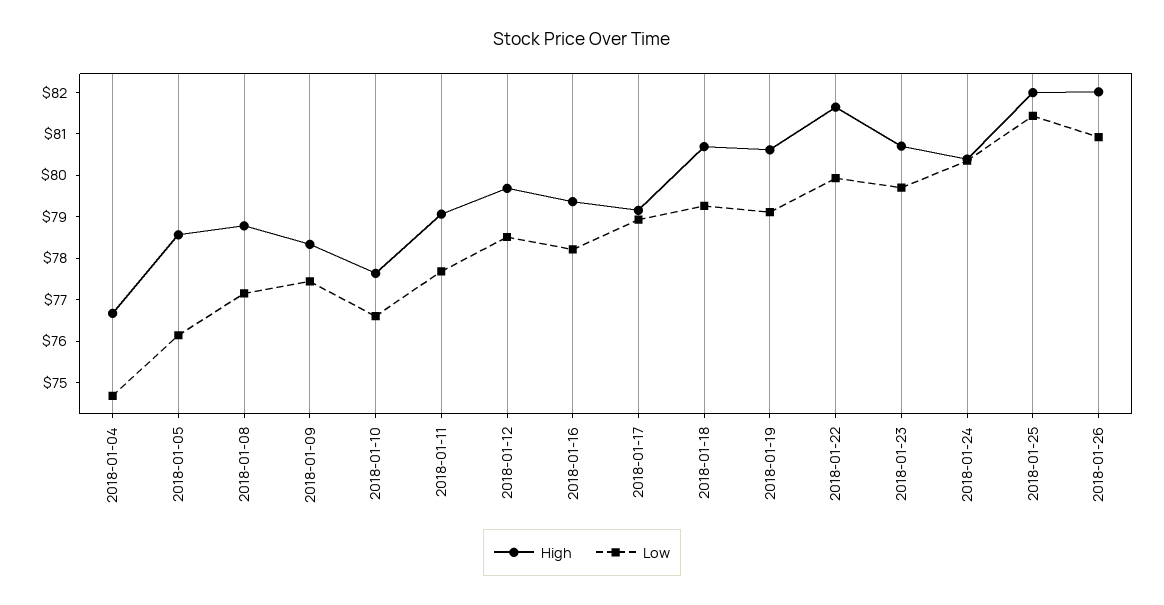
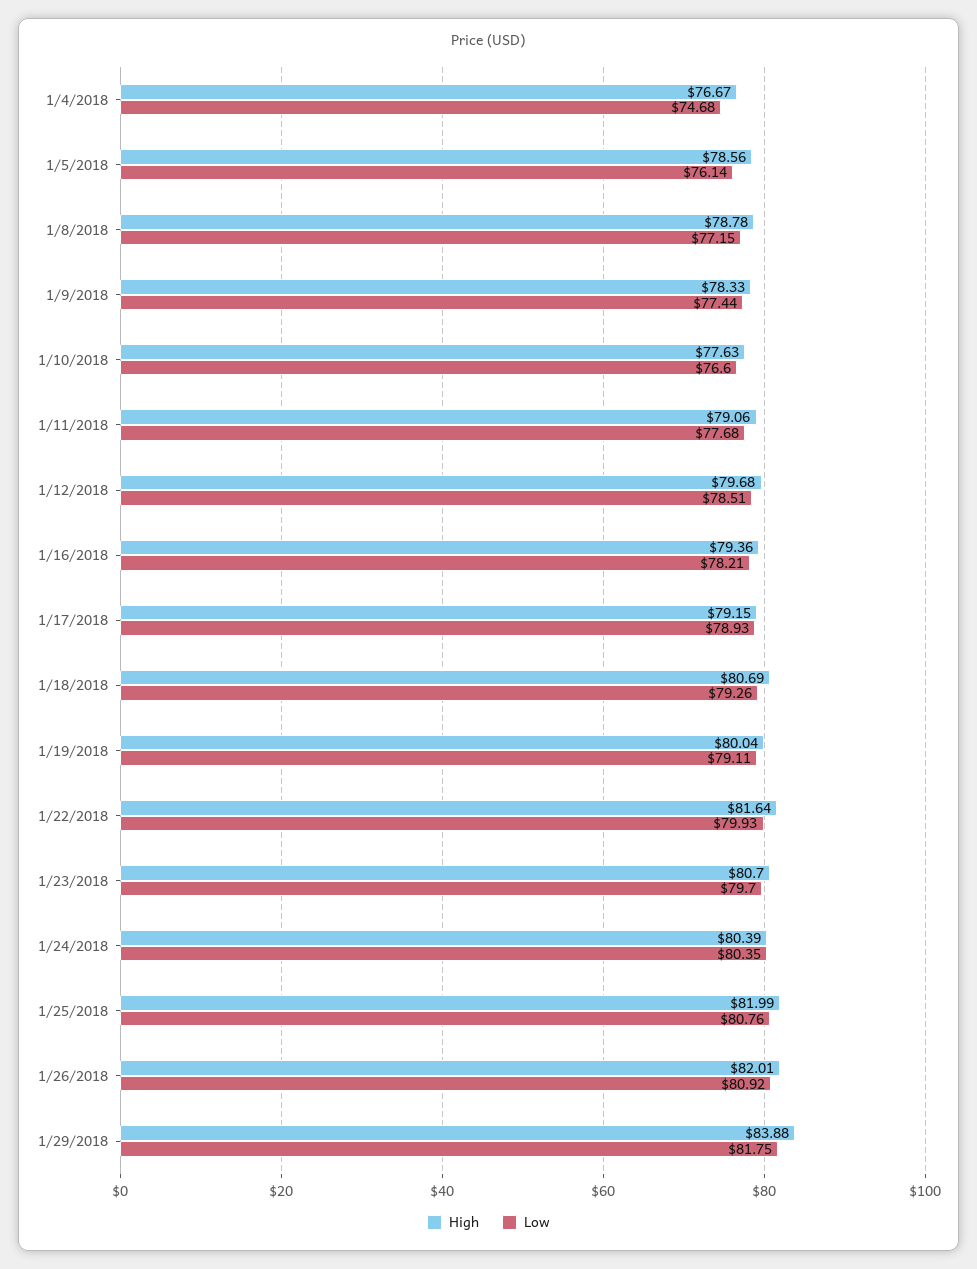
High, 2018-01-19: 80.6 -> 80.04
Low, 2018-01-25: 81.4 -> 80.76
High, 1/29/2018: none -> 83.88
Low, 1/29/2018: none -> 81.75

